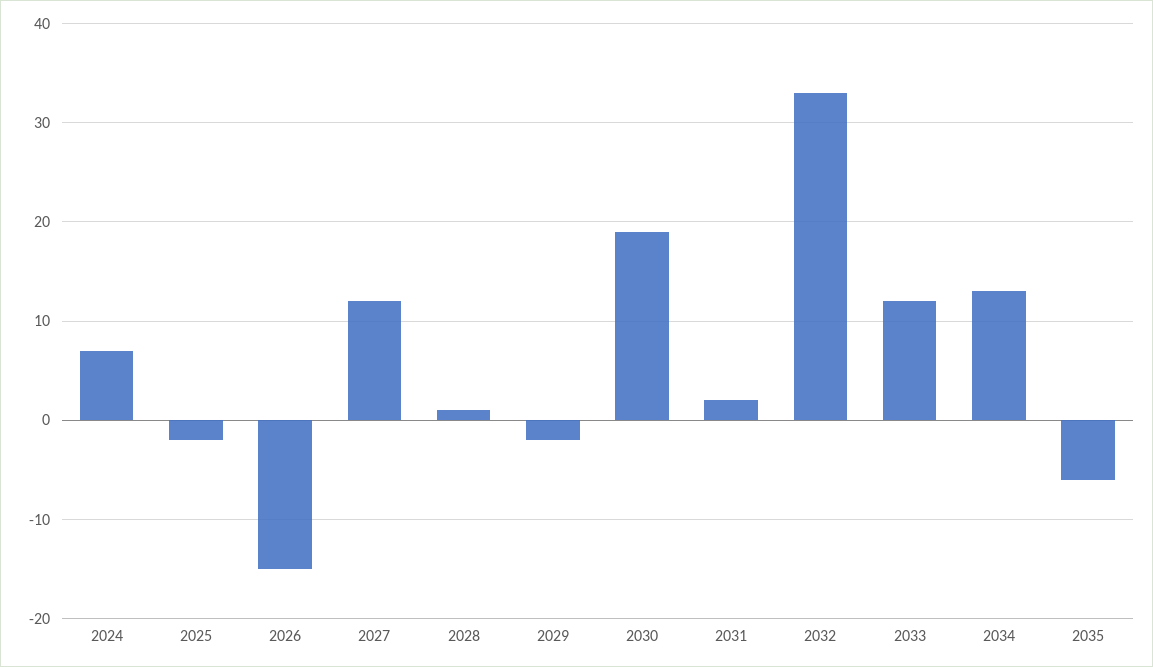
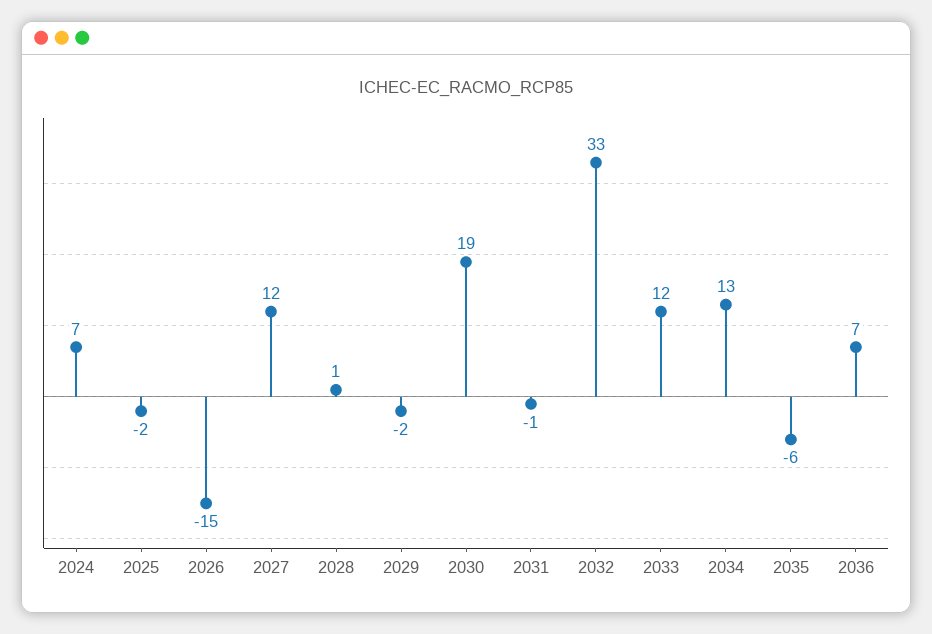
2031: 2 -> -1
2036: none -> 7

